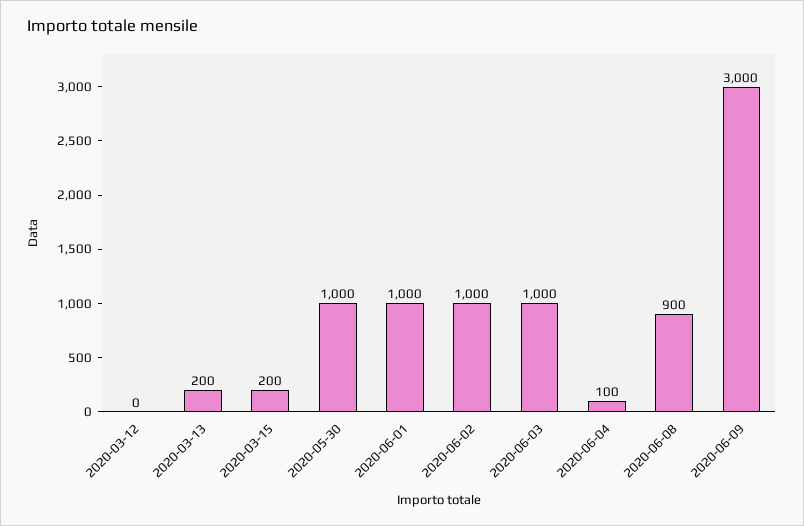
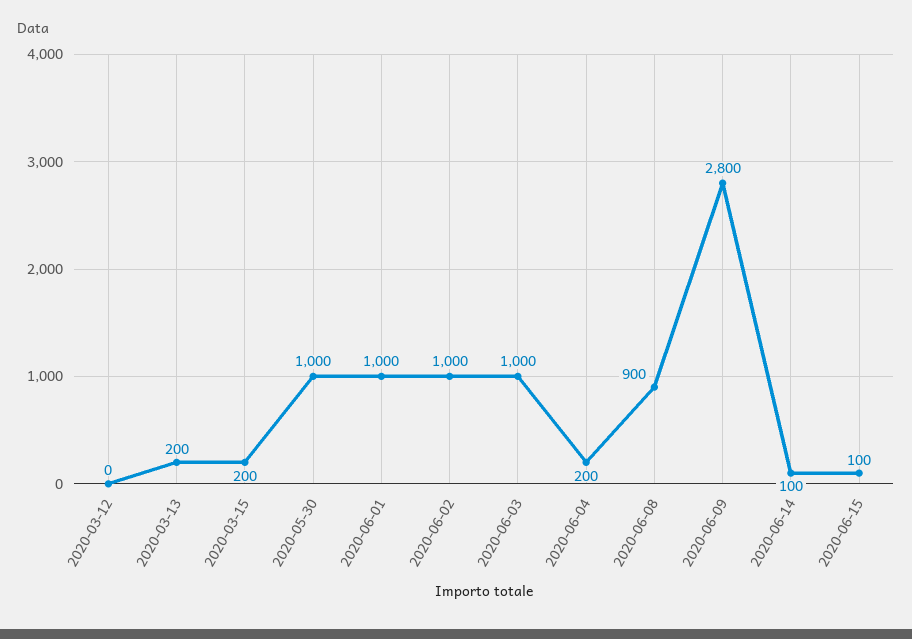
2020-06-04: 100 -> 200
2020-06-09: 3000 -> 2800
2020-06-14: none -> 100
2020-06-15: none -> 100

